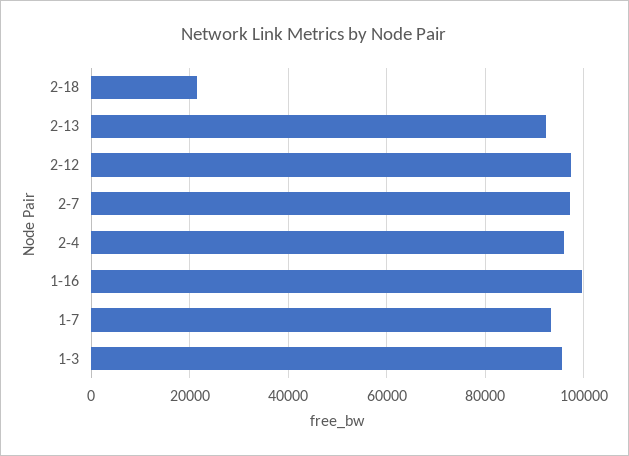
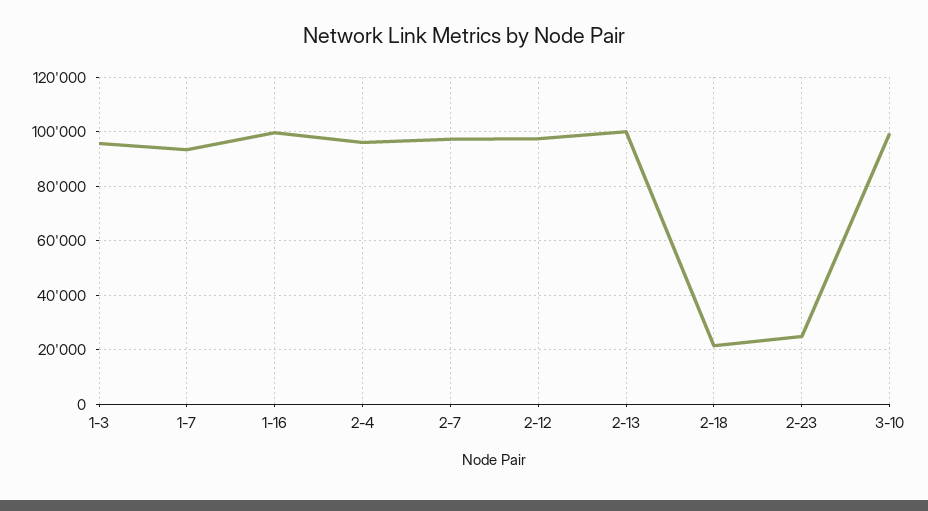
2-13: 92000 -> 100000
2-23: none -> 25000
3-10: none -> 100000

